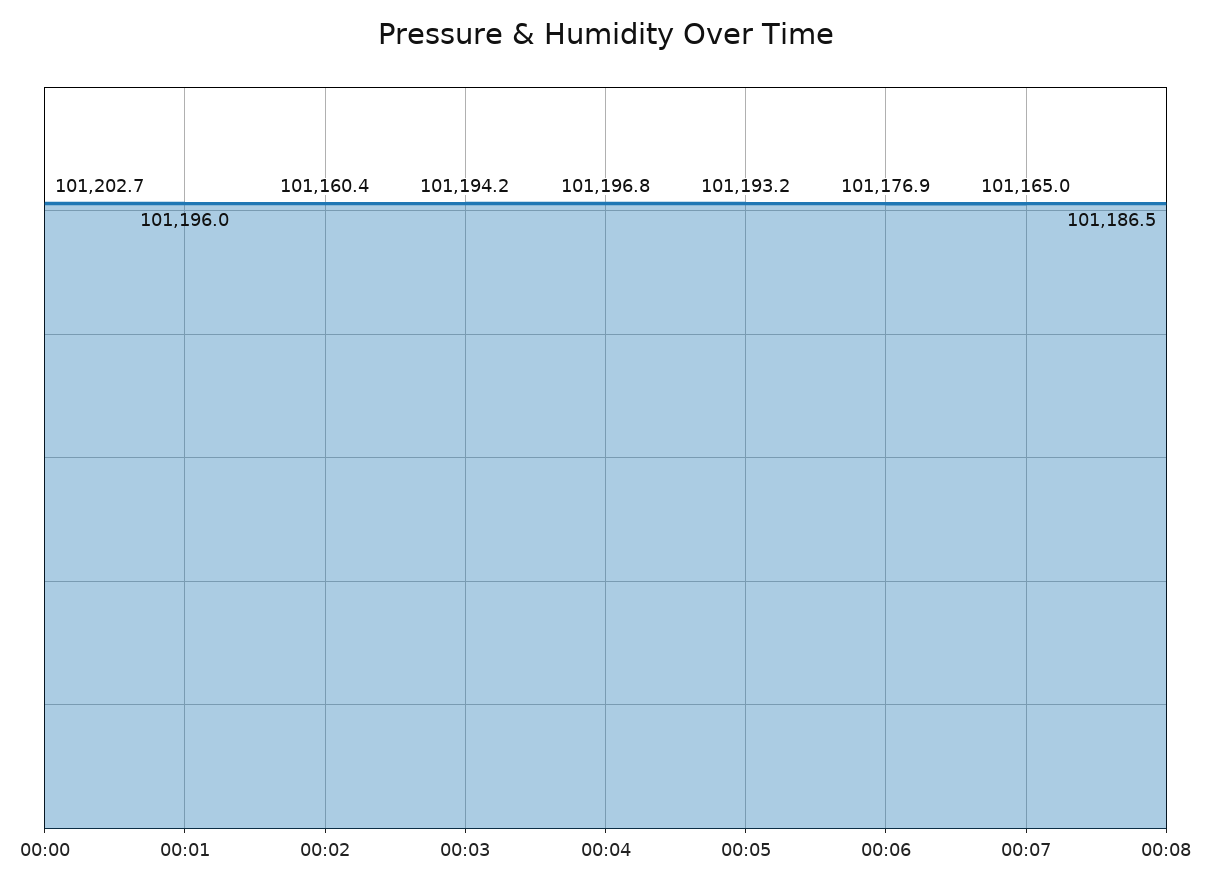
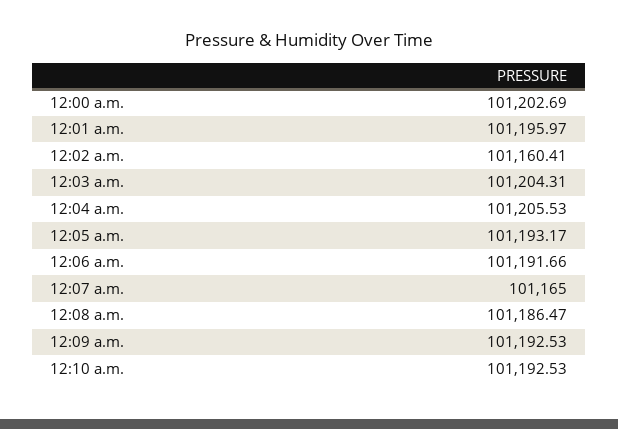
00:03: 101194.2 -> 101204.31
00:04: 101196.8 -> 101205.53
00:06: 101176.9 -> 101191.66
12:09 a.m.: none -> 101192.53
12:10 a.m.: none -> 101192.53

